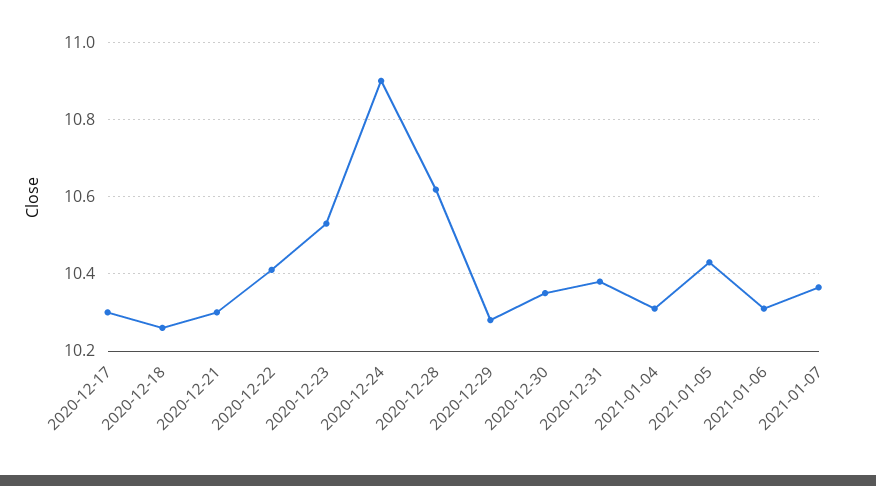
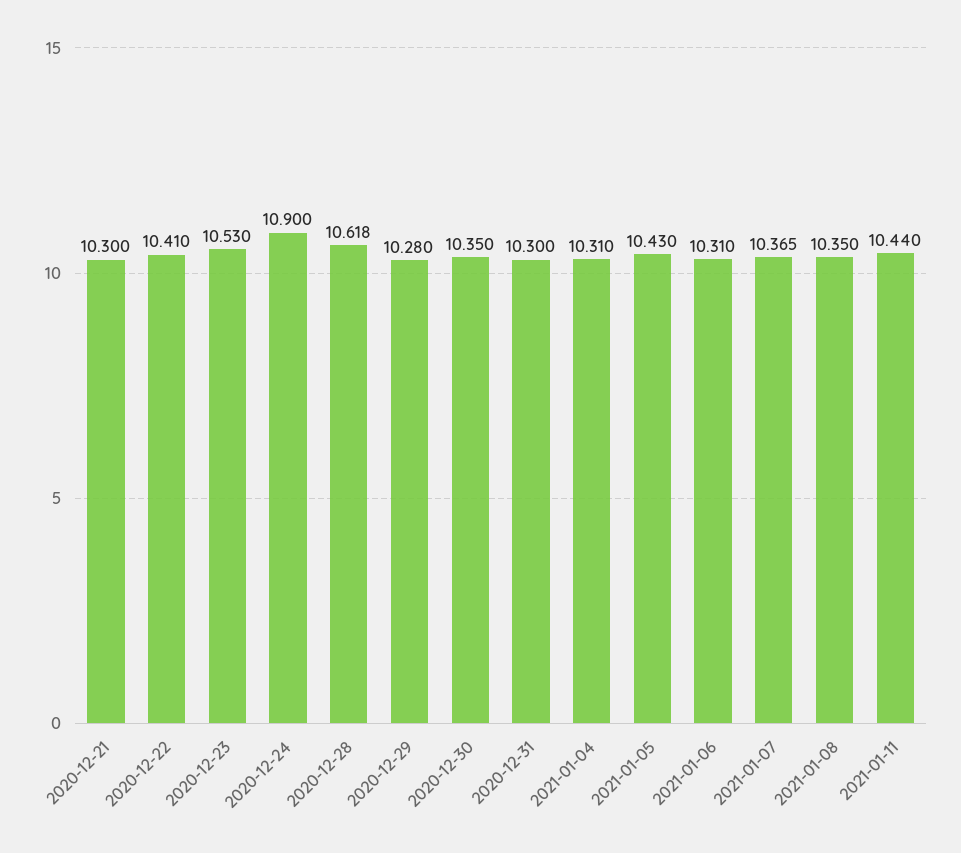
2020-12-17: 10.3 -> none
2020-12-18: 10.26 -> none
2020-12-31: 10.38 -> 10.3
2021-01-08: none -> 10.35
2021-01-11: none -> 10.44

